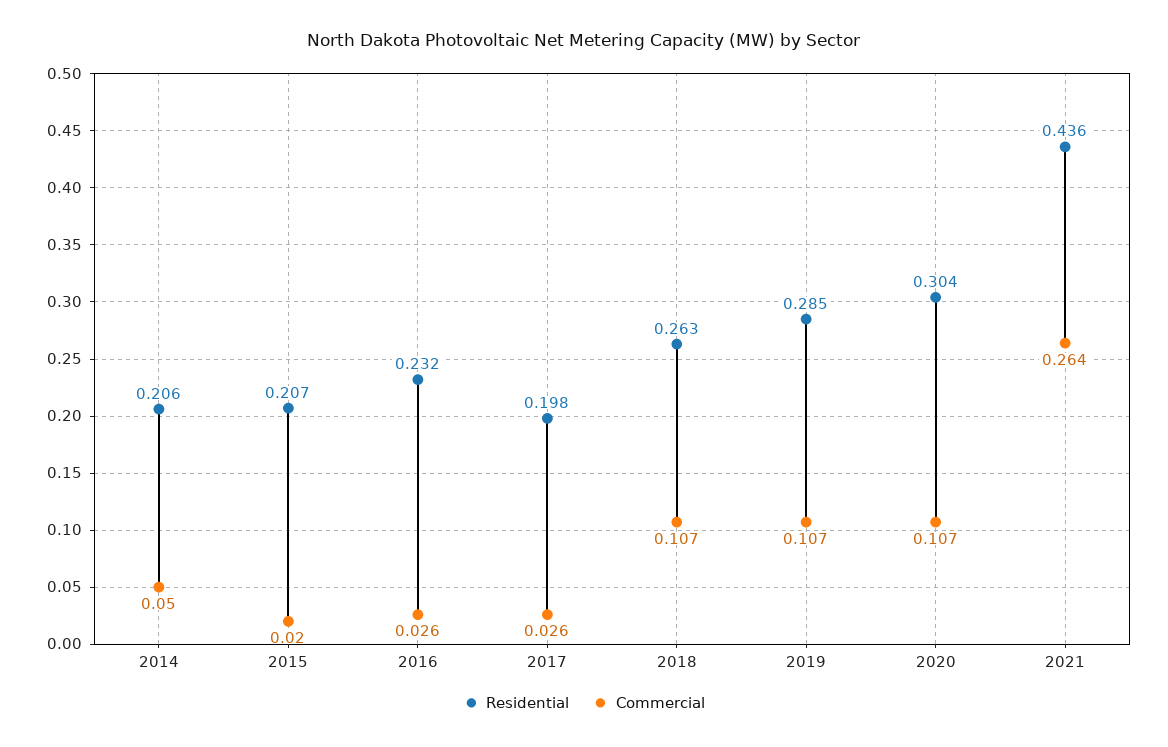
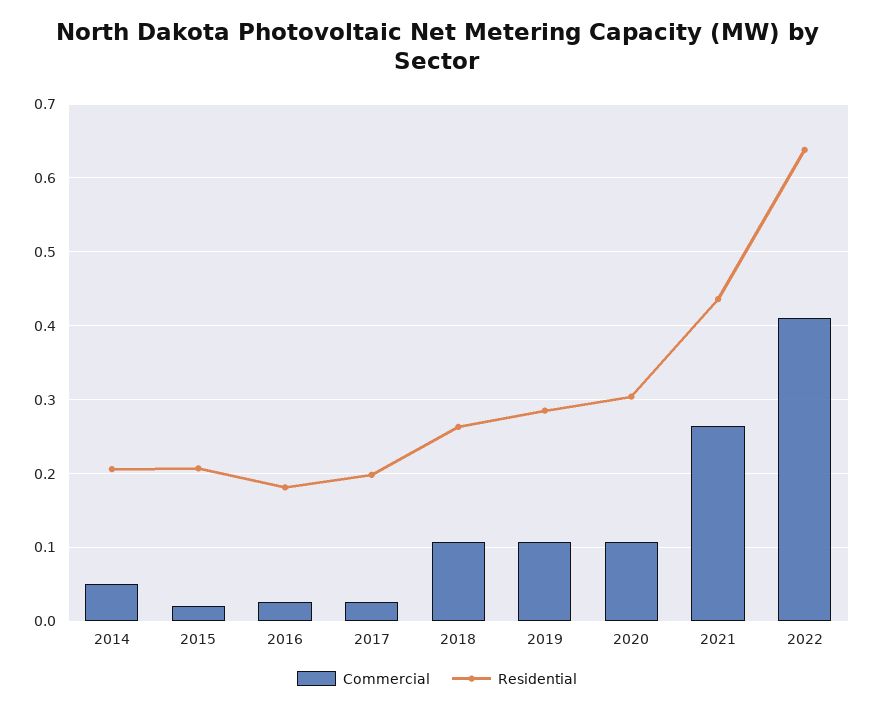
Residential, 2016: 0.232 -> 0.18
Commercial, 2022: none -> 0.41
Residential, 2022: none -> 0.64

